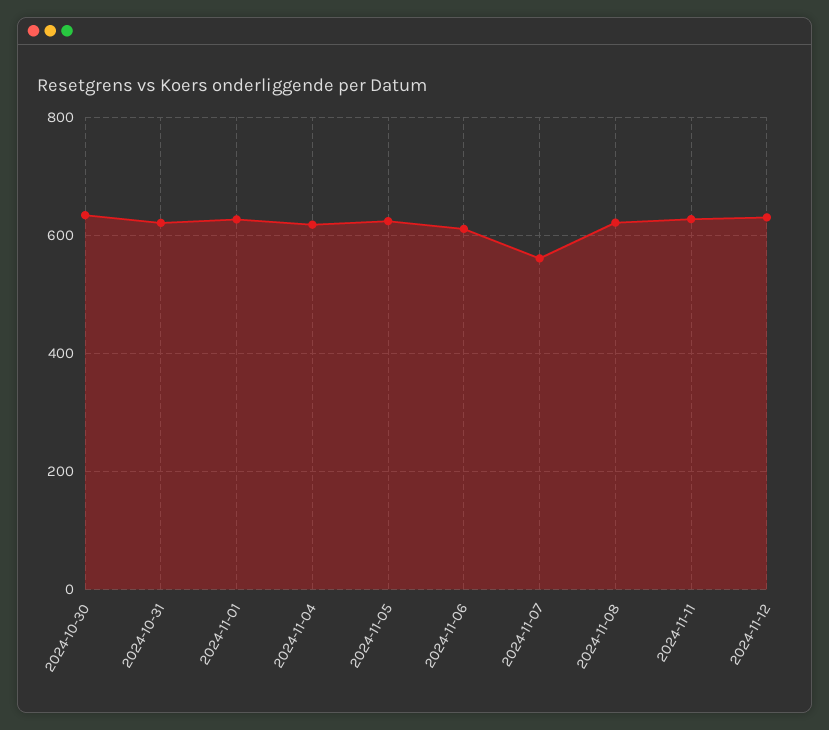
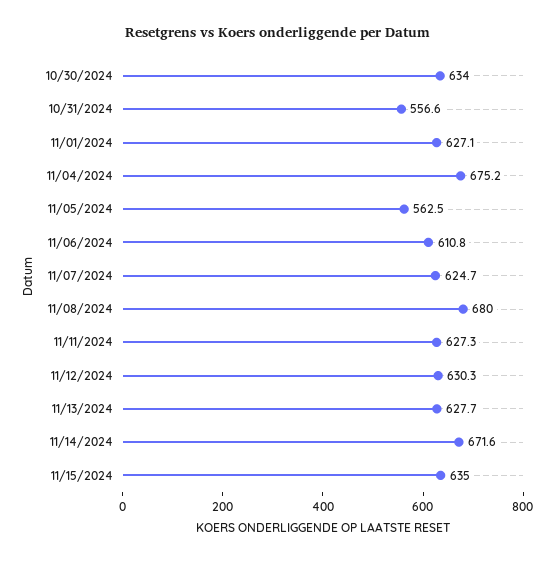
2024-10-31: 620 -> 556.6
2024-11-04: 620 -> 675.2
2024-11-05: 620 -> 562.5
2024-11-07: 560 -> 624.7
2024-11-08: 620 -> 680
11/13/2024: none -> 627.7
11/14/2024: none -> 671.6
11/15/2024: none -> 635

